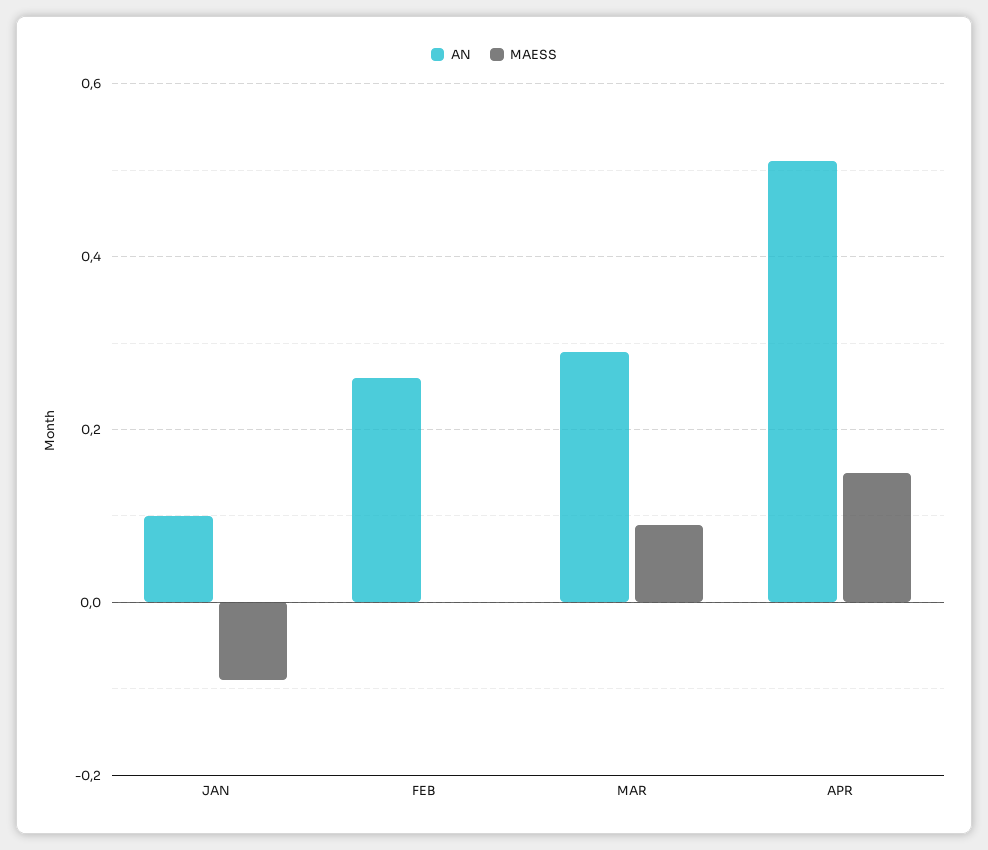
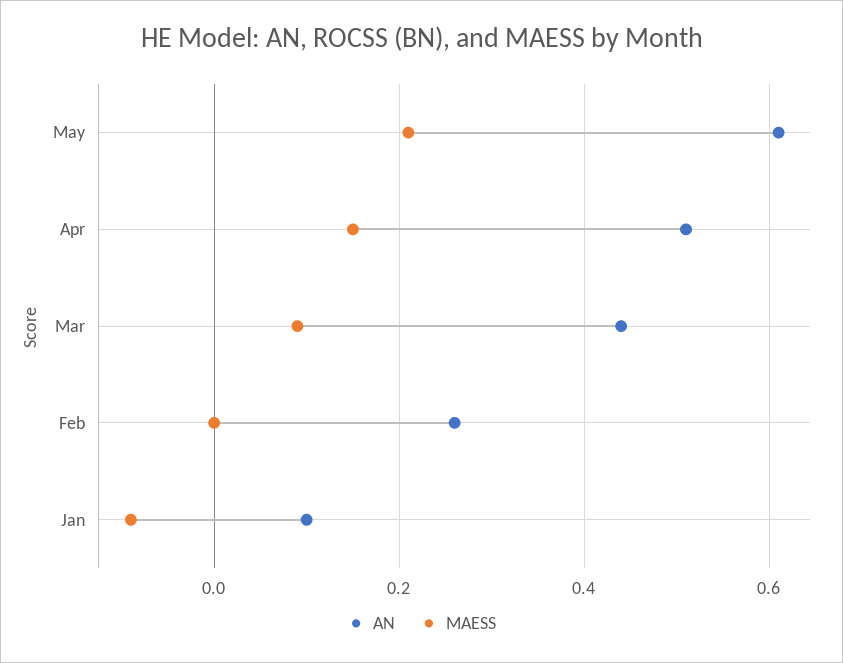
AN, MAR: 0.3 -> 0.45
AN, May: none -> 0.6
MAESS, May: none -> 0.2

